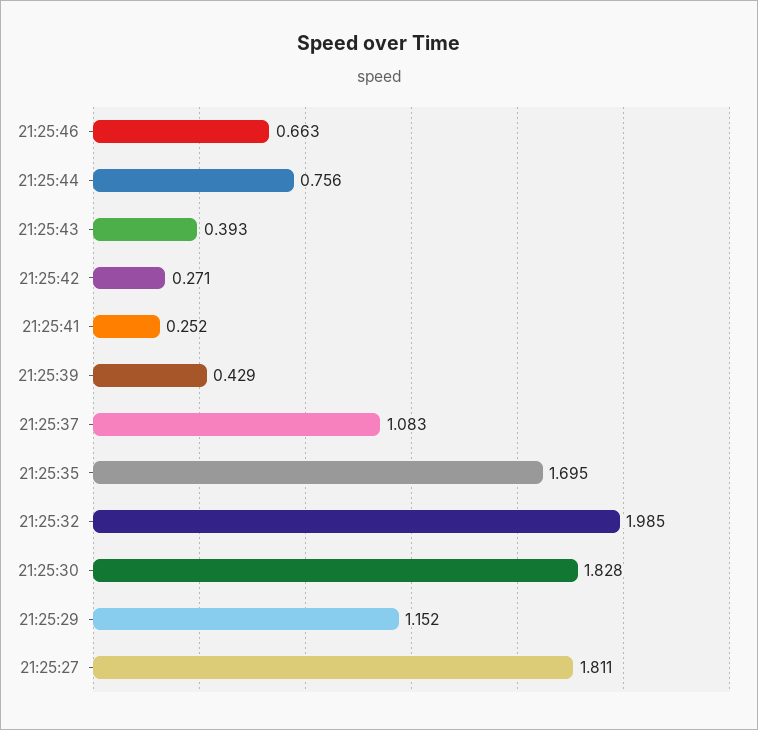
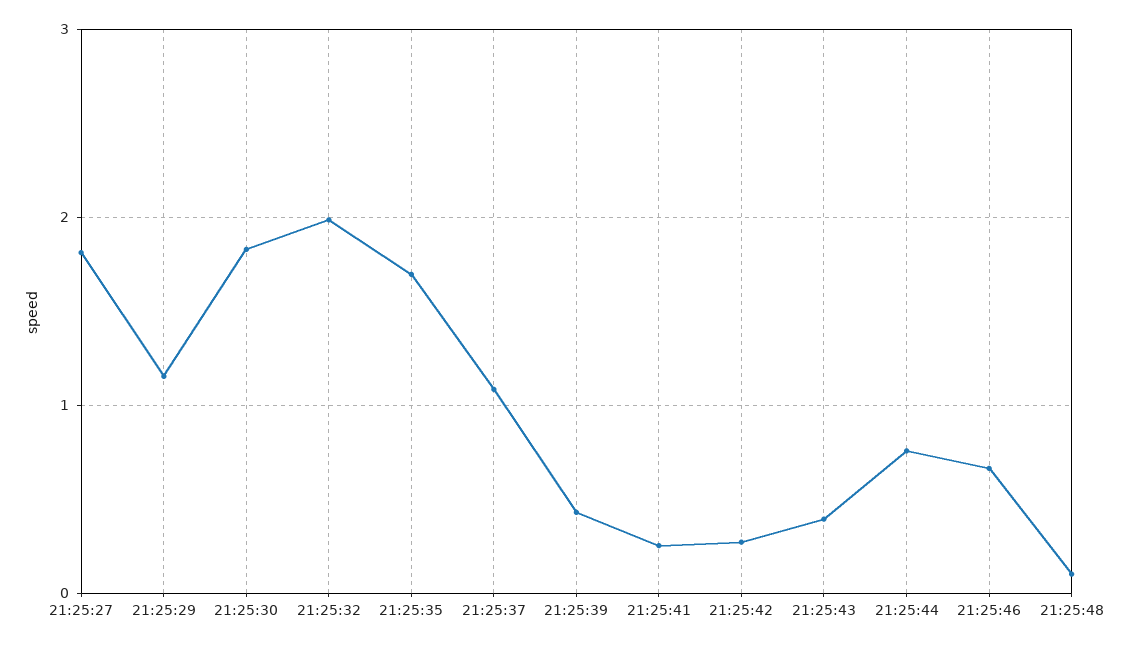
21:25:48: none -> 0.1

